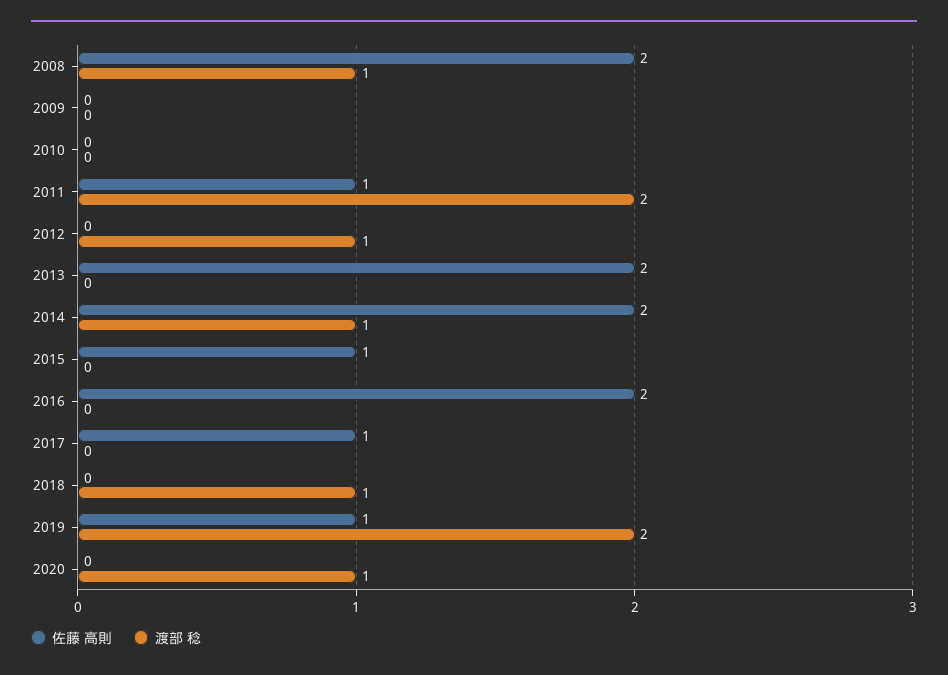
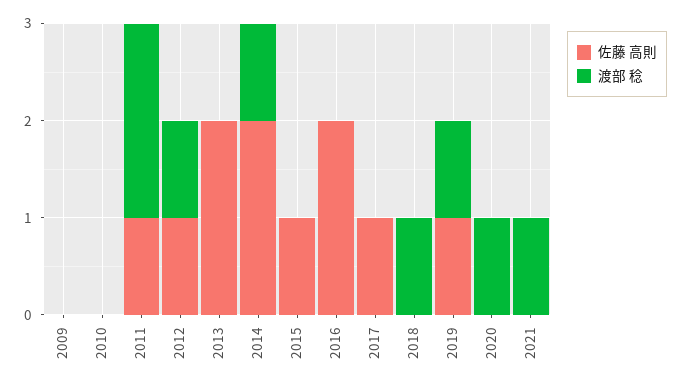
佐藤 高則, 2008: 2 -> none
渡部 稔, 2008: 1 -> none
佐藤 高則, 2012: 0 -> 1
渡部 稔, 2019: 2 -> 1
佐藤 高則, 2021: none -> 0
渡部 稔, 2021: none -> 1

